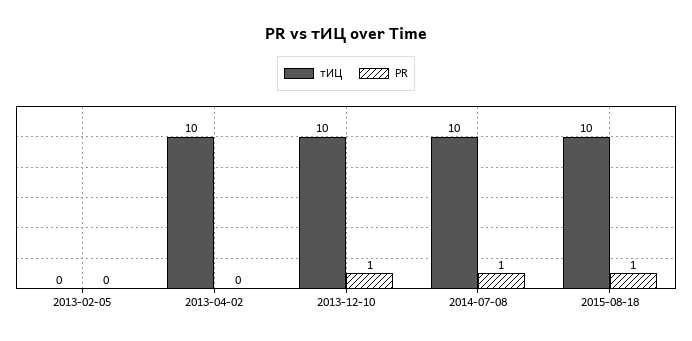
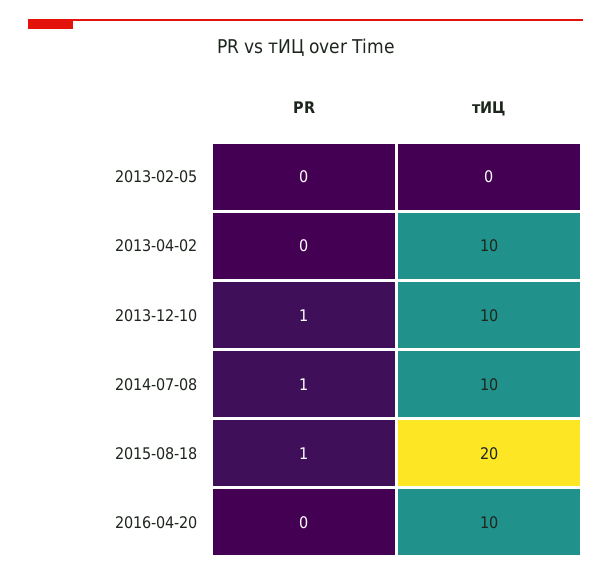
тИЦ, 2015-08-18: 10 -> 20
PR, 2016-04-20: none -> 0
тИЦ, 2016-04-20: none -> 10

